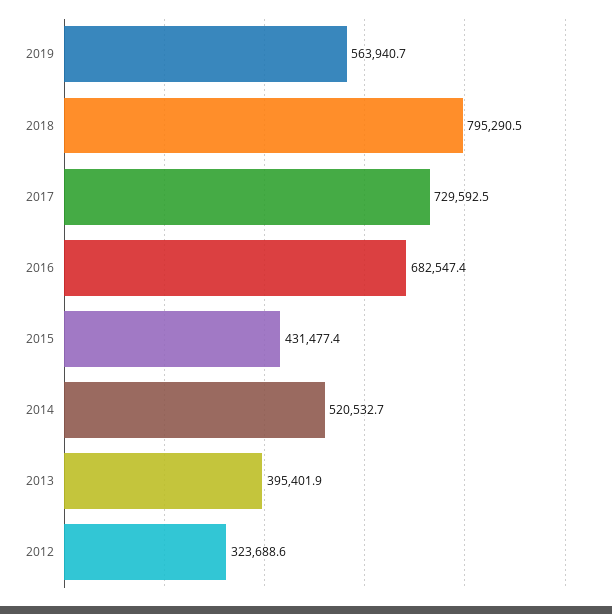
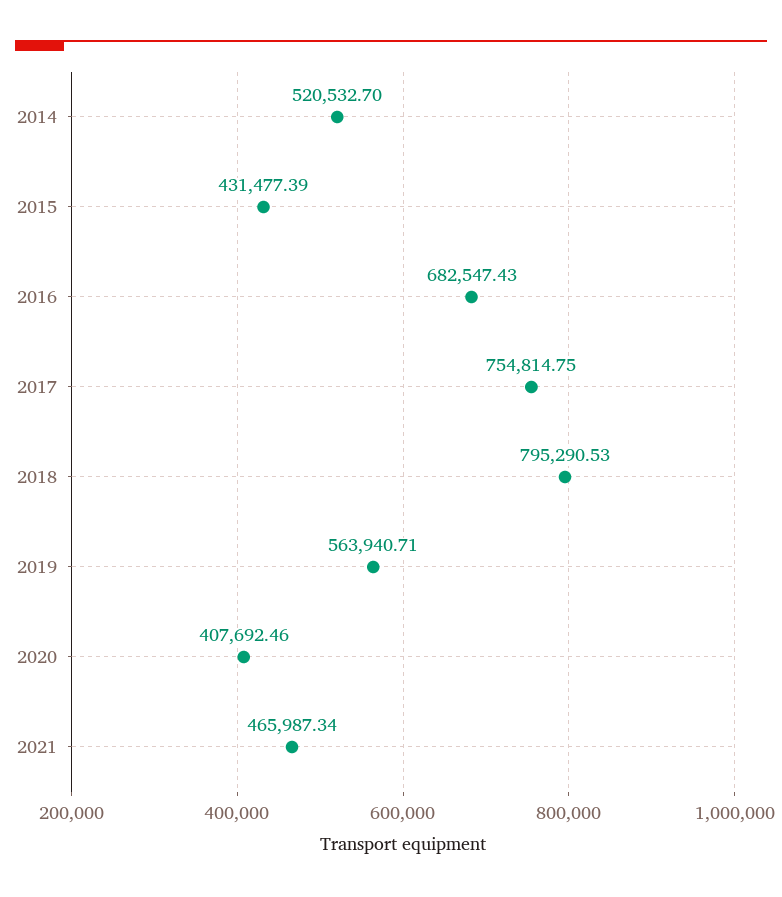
2017: 729592.5 -> 754814.75
2013: 395401.9 -> none
2012: 323688.6 -> none
2020: none -> 407692.46
2021: none -> 465987.34

